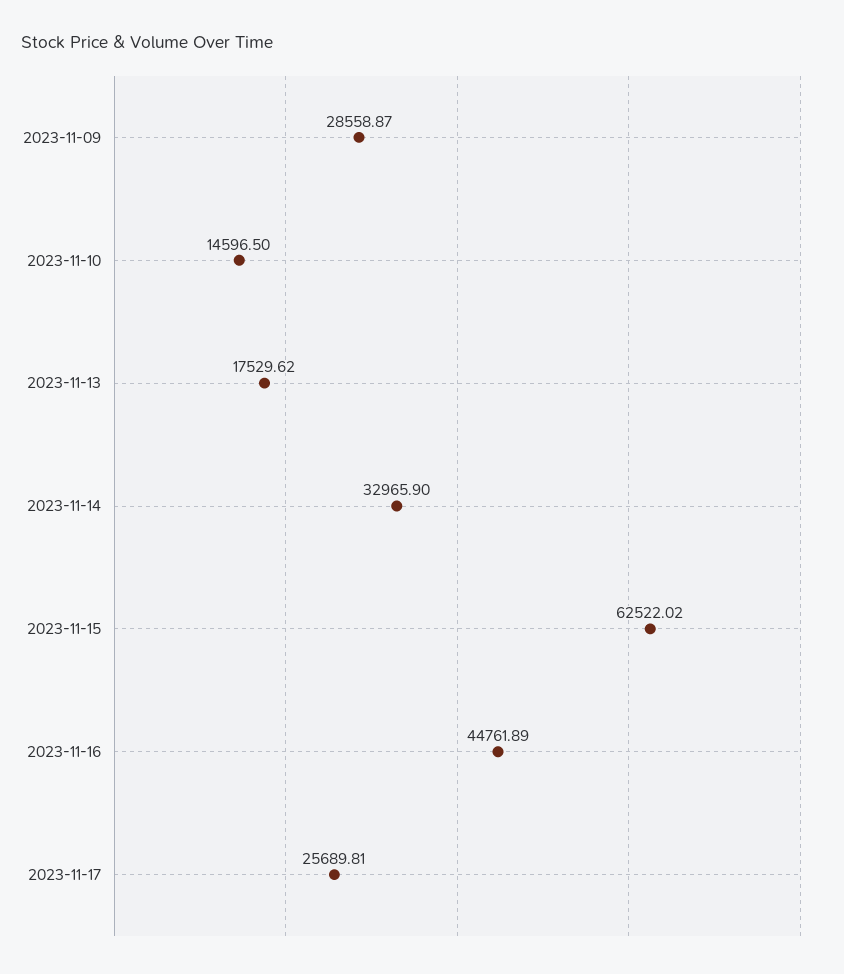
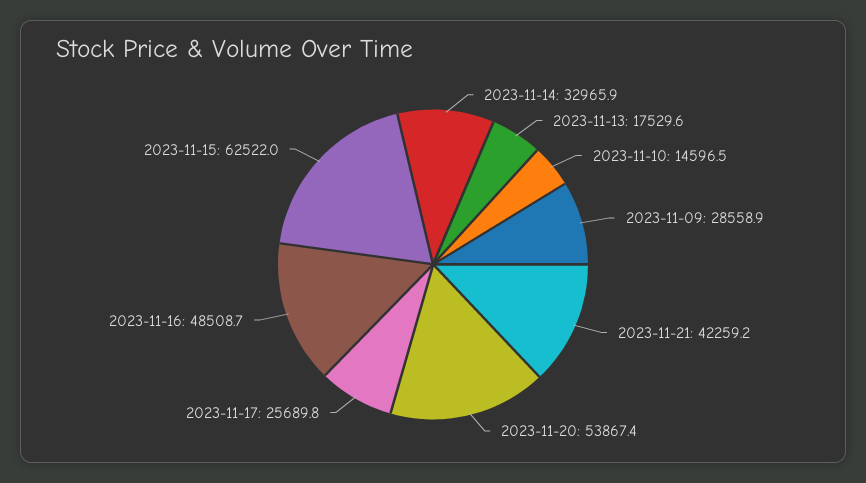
2023-11-16: 44761.89 -> 48508.7
2023-11-21: none -> 42259.2
2023-11-20: none -> 53867.4

